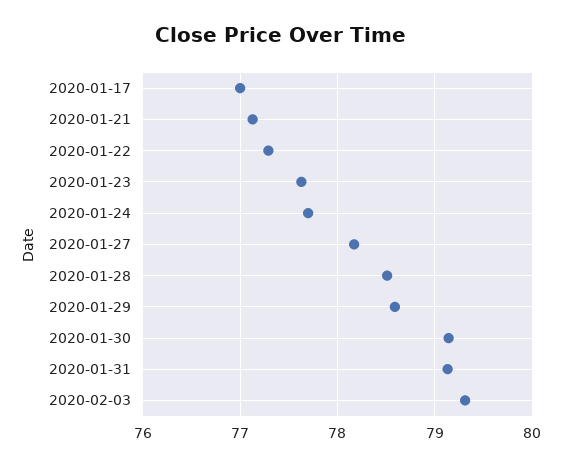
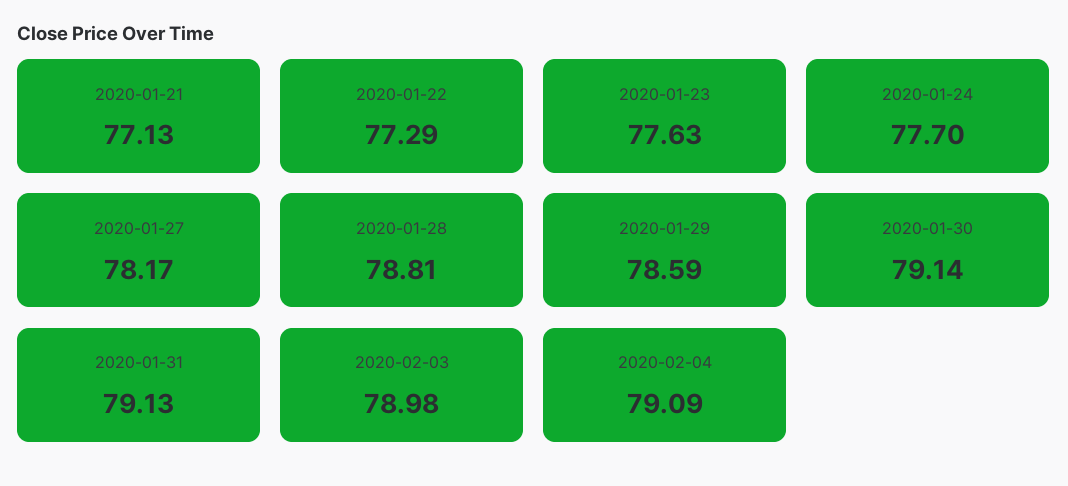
2020-01-17: 77 -> none
2020-01-28: 78.5 -> 78.81
2020-02-03: 79.3 -> 78.98
2020-02-04: none -> 79.09

